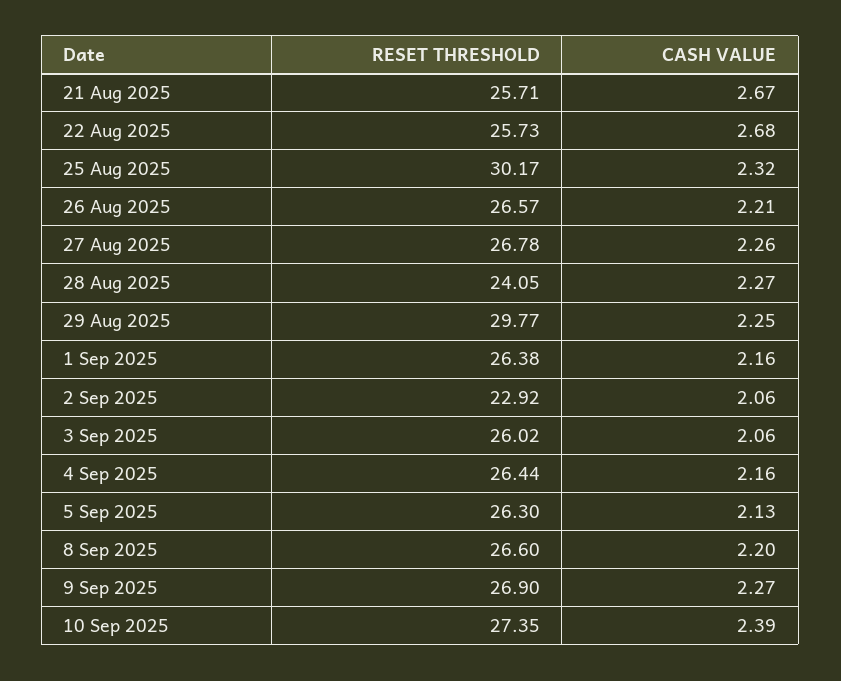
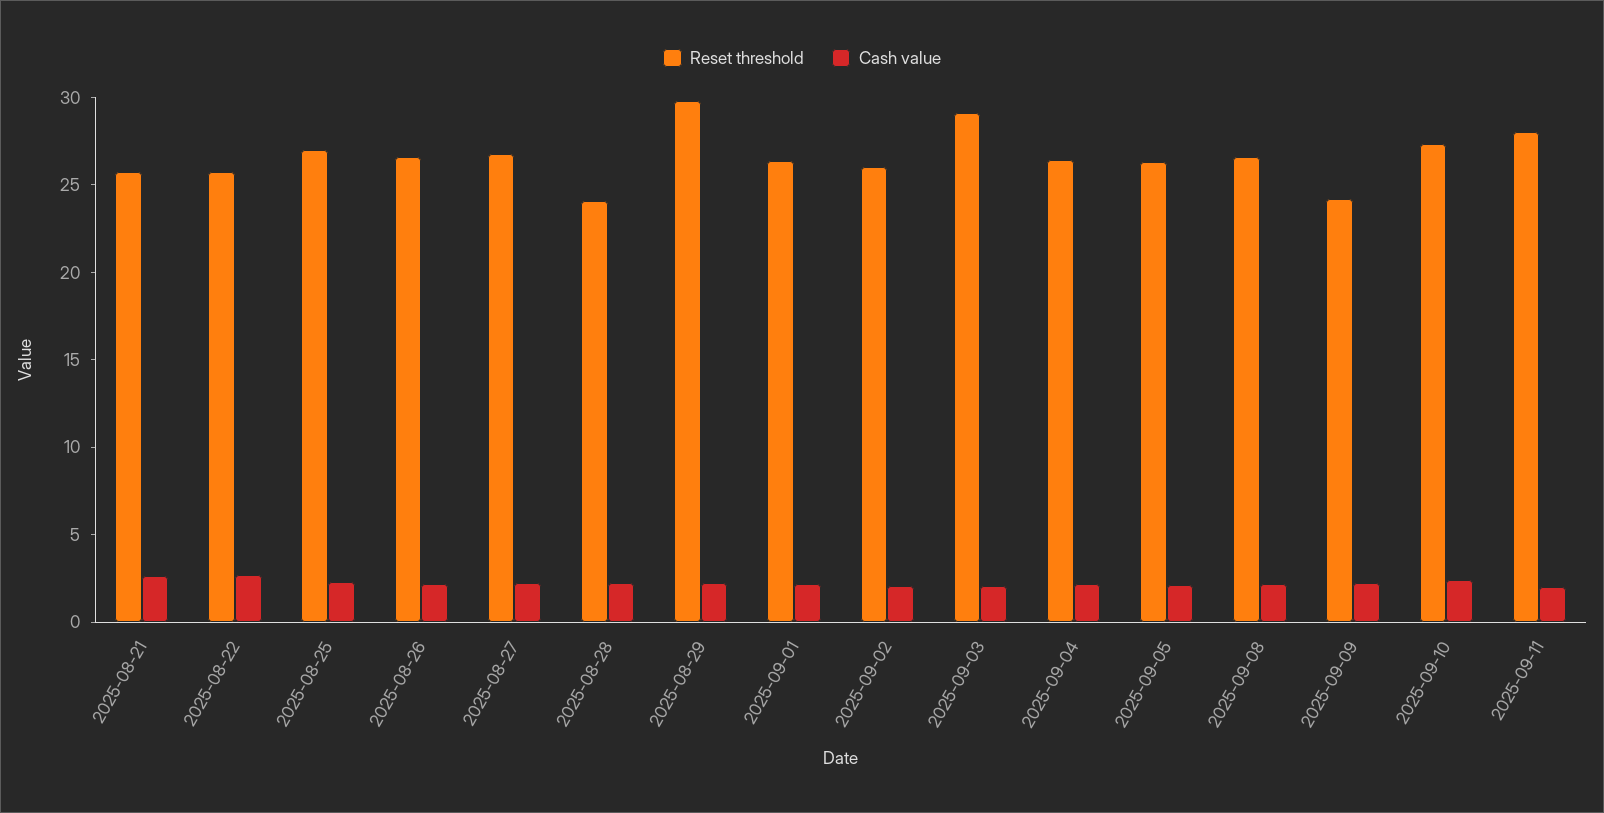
RESET THRESHOLD, 25 Aug 2025: 30.17 -> 27
RESET THRESHOLD, 2 Sep 2025: 22.92 -> 26
RESET THRESHOLD, 3 Sep 2025: 26.02 -> 29
RESET THRESHOLD, 9 Sep 2025: 26.9 -> 24
RESET THRESHOLD, 2025-09-11: none -> 28
CASH VALUE, 2025-09-11: none -> 2

